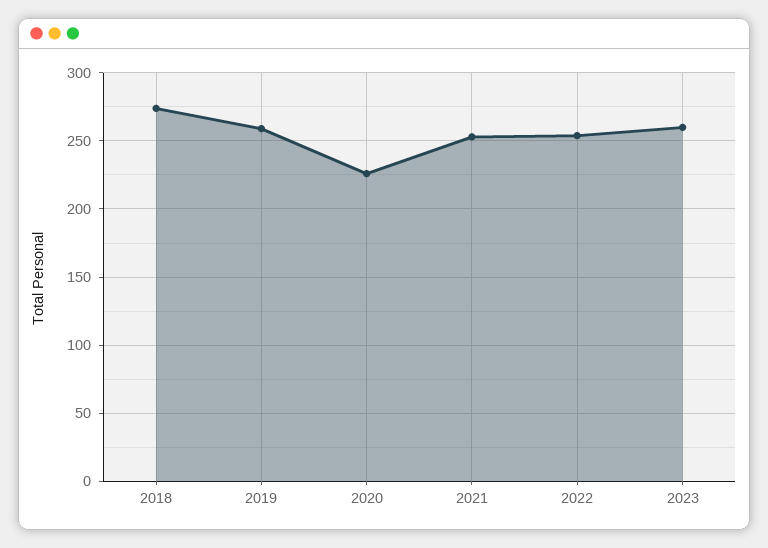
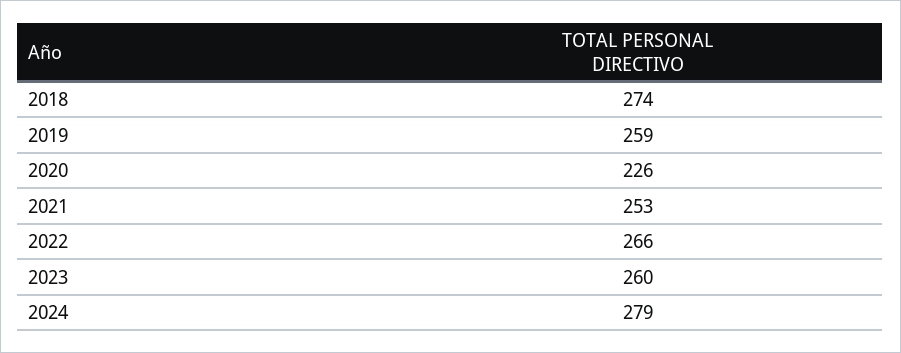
2022: 255 -> 266
2024: none -> 279

